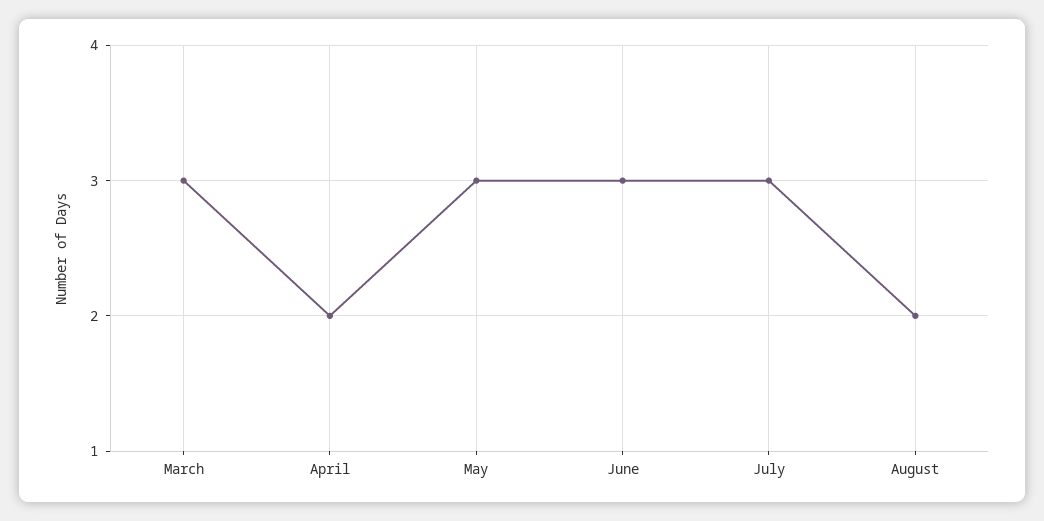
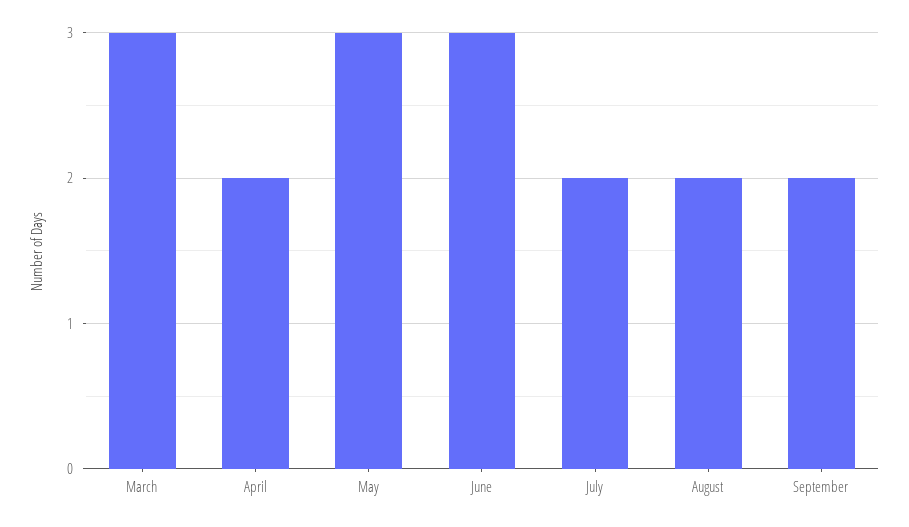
July: 3 -> 2
September: none -> 2

